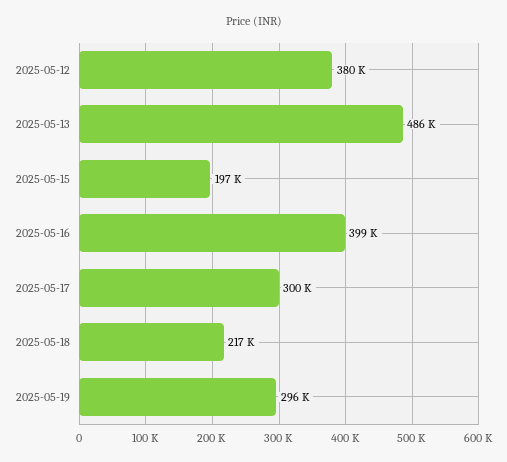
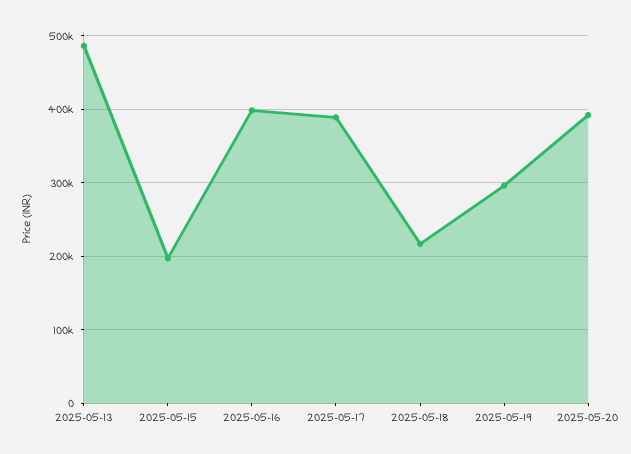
2025-05-12: 380000 -> none
2025-05-17: 300000 -> 390000
2025-05-20: none -> 390000

